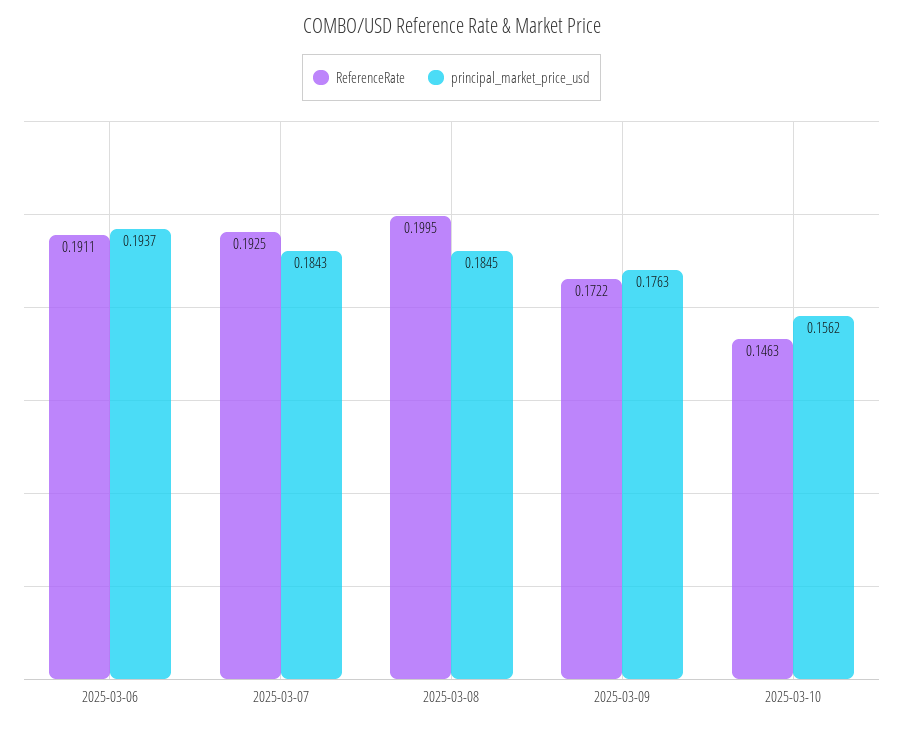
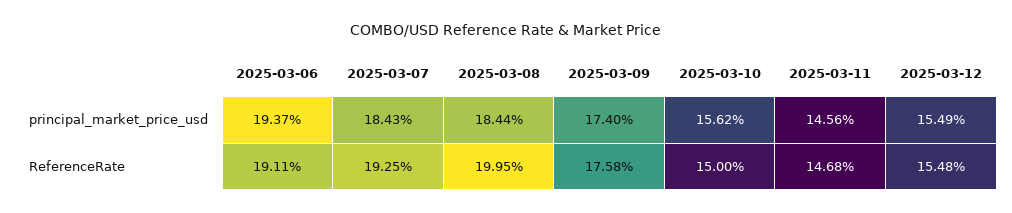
principal_market_price_usd, 2025-03-08: 0.1845 -> 0.1844
ReferenceRate, 2025-03-09: 0.1722 -> 0.1758
principal_market_price_usd, 2025-03-09: 0.1763 -> 0.174
ReferenceRate, 2025-03-10: 0.1463 -> 0.15
principal_market_price_usd, 2025-03-11: none -> 0.1456
principal_market_price_usd, 2025-03-12: none -> 0.1549
ReferenceRate, 2025-03-11: none -> 0.1468
ReferenceRate, 2025-03-12: none -> 0.1548

